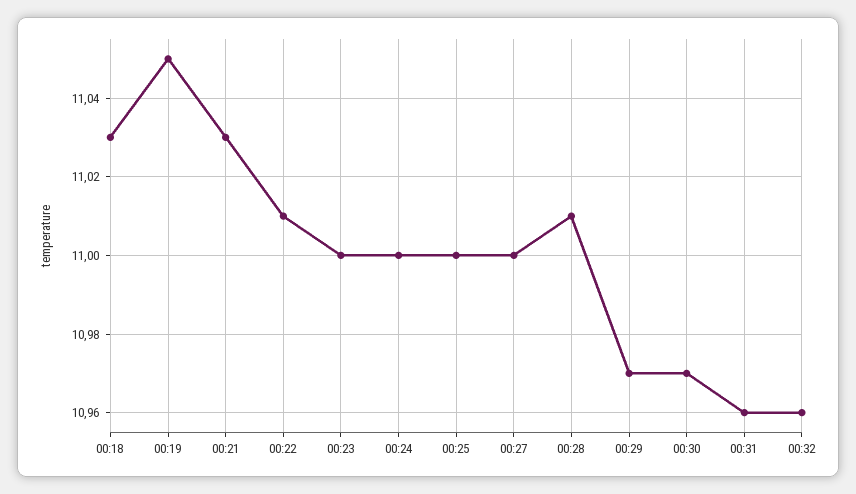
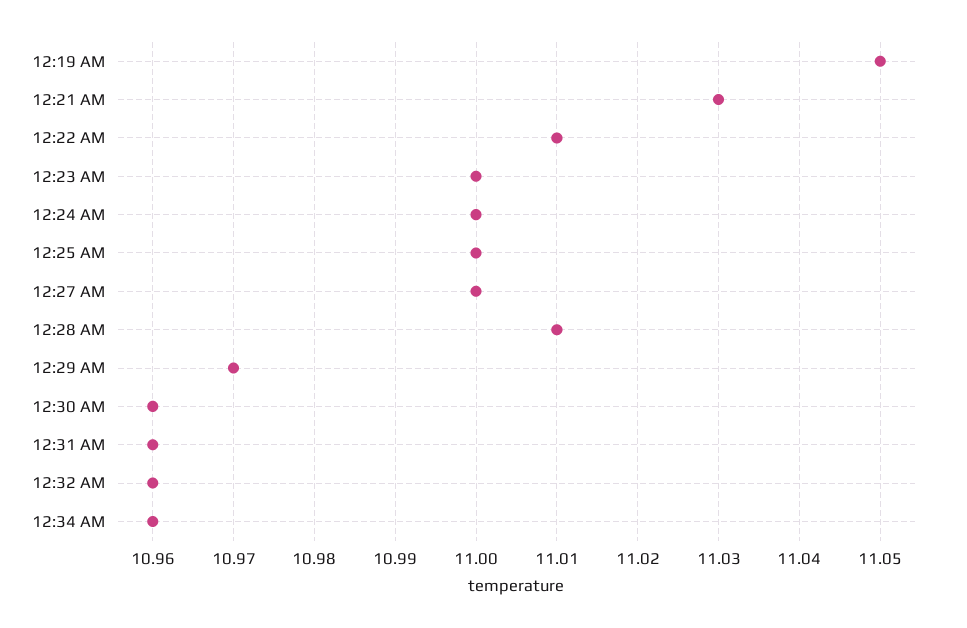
00:18: 11.03 -> none
00:30: 10.97 -> 10.96
12:34 AM: none -> 10.96

